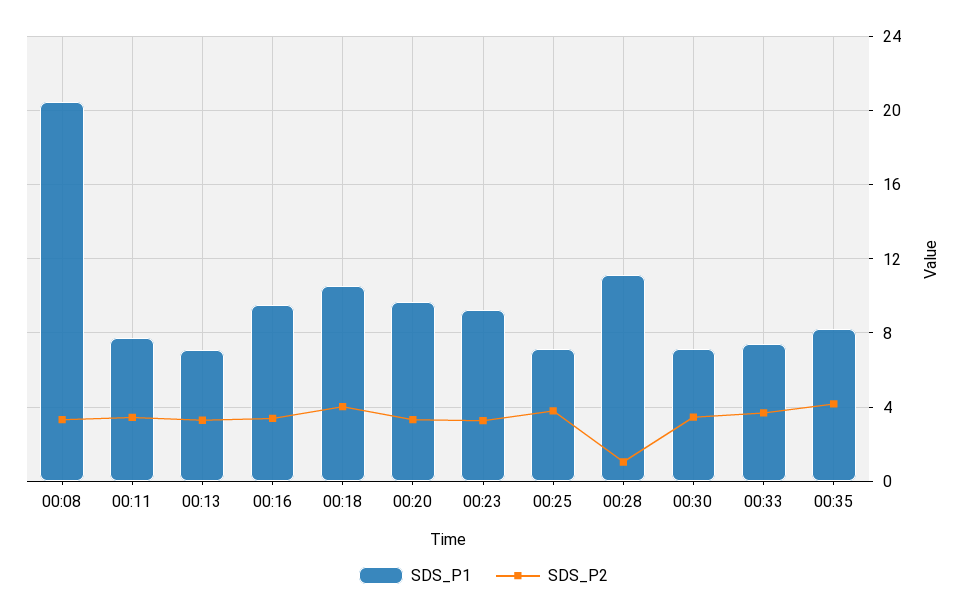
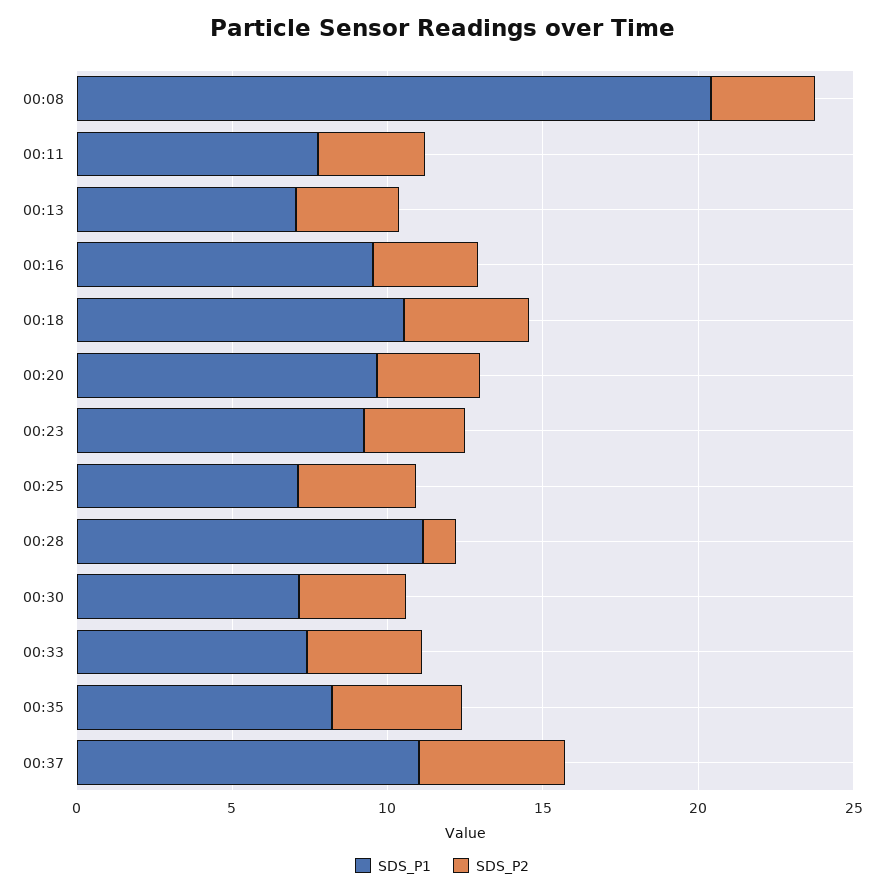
SDS_P1, 00:37: none -> 11
SDS_P2, 00:37: none -> 5

